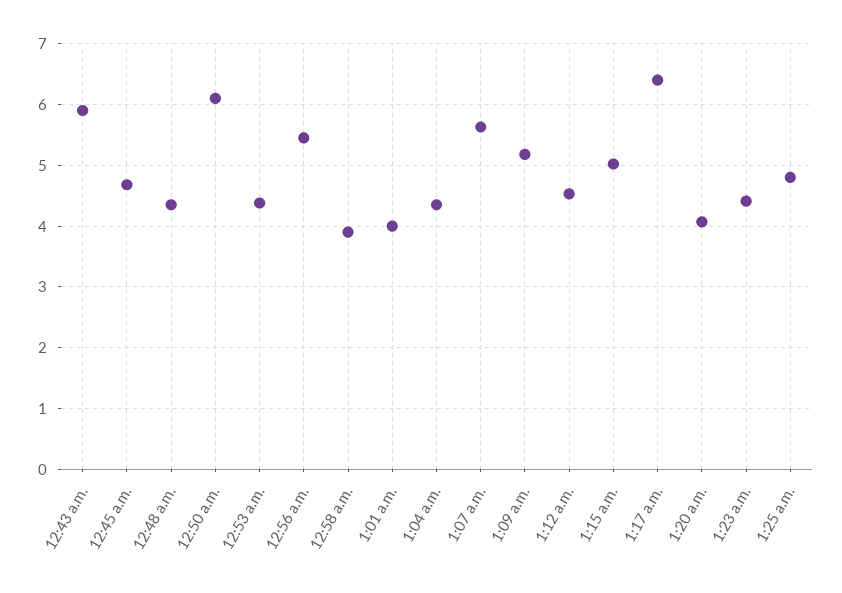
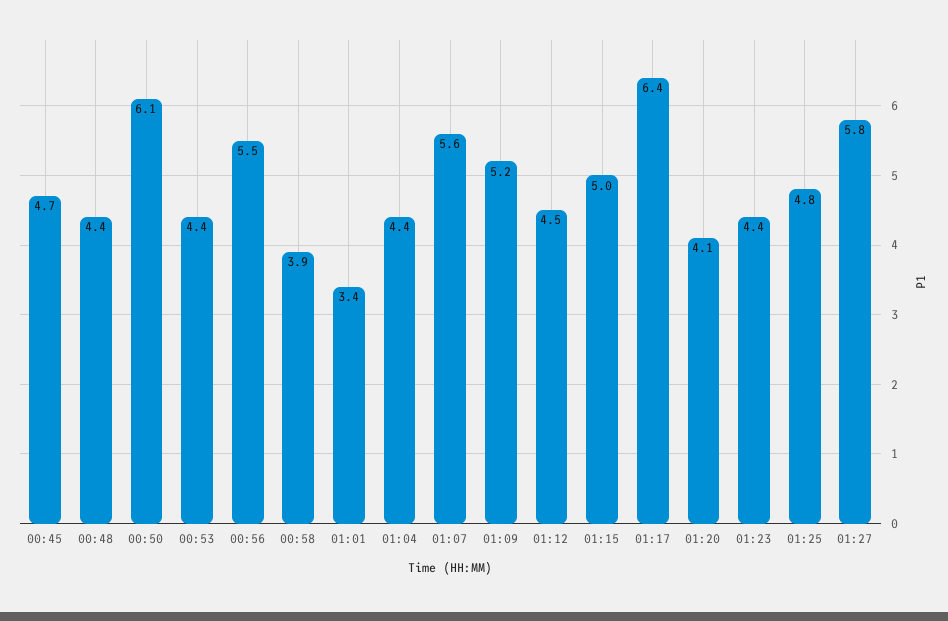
12:43 a.m.: 5.9 -> none
1:01 a.m.: 4 -> 3.4
01:27: none -> 5.8

